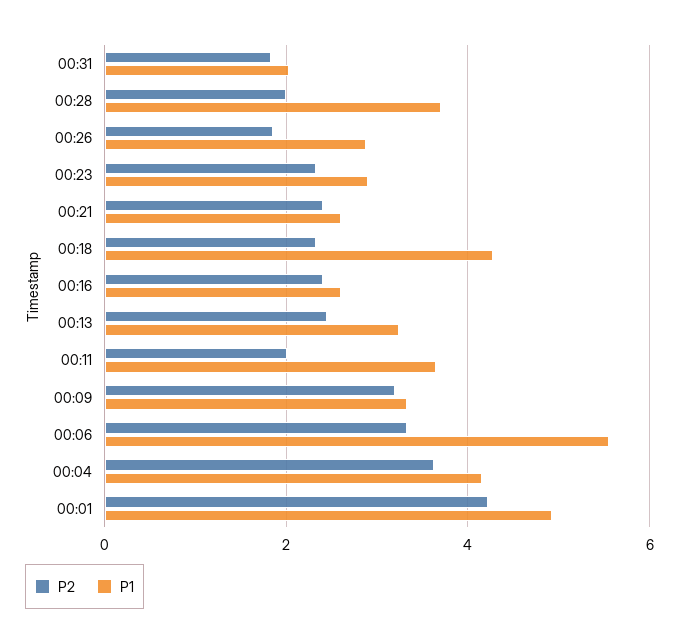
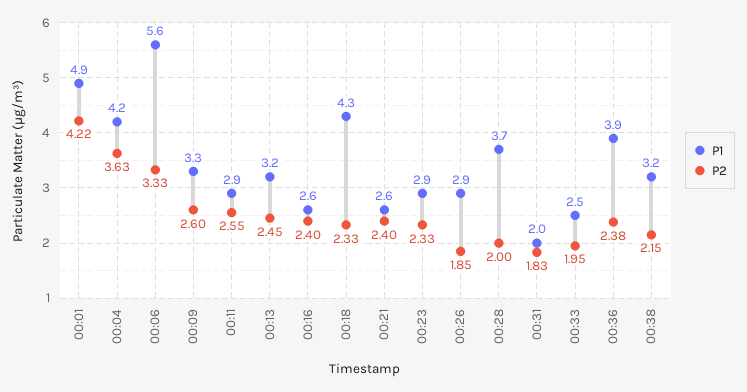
P2, 00:11: 2 -> 2.55
P1, 00:11: 3.6 -> 2.9
P2, 00:09: 3.2 -> 2.6
P1, 00:33: none -> 2.5
P2, 00:33: none -> 1.95
P1, 00:36: none -> 3.9
P2, 00:36: none -> 2.38
P1, 00:38: none -> 3.2
P2, 00:38: none -> 2.15

